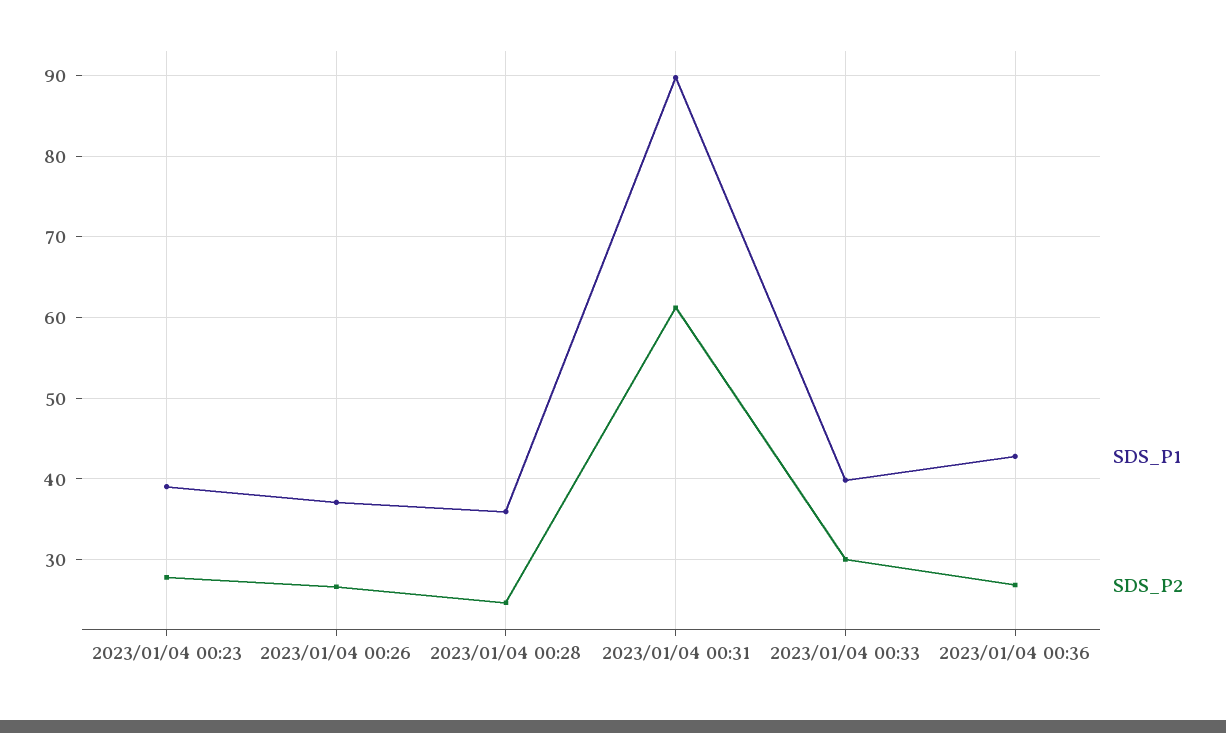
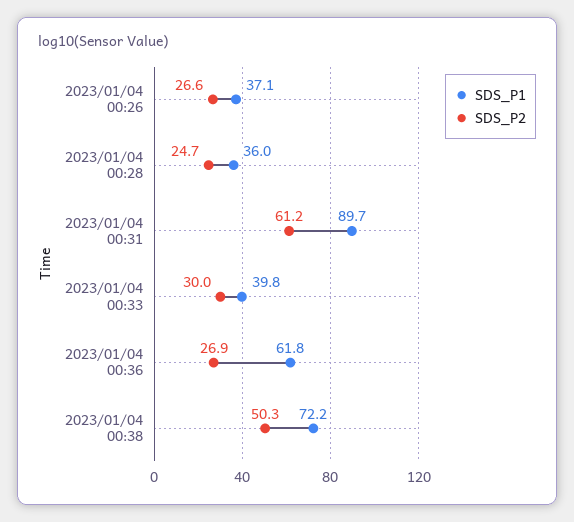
SDS_P1, 2023/01/04 00:23: 39 -> none
SDS_P2, 2023/01/04 00:23: 28 -> none
SDS_P1, 2023/01/04 00:36: 43 -> 61.8
SDS_P1, 2023/01/04 00:38: none -> 72.2
SDS_P2, 2023/01/04 00:38: none -> 50.3

